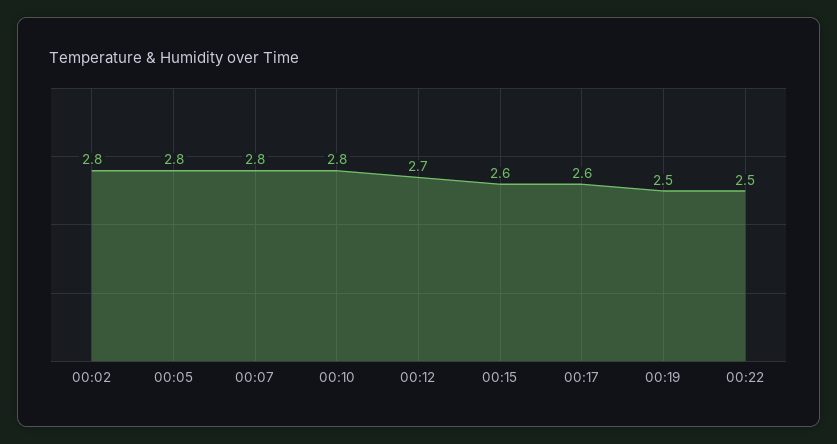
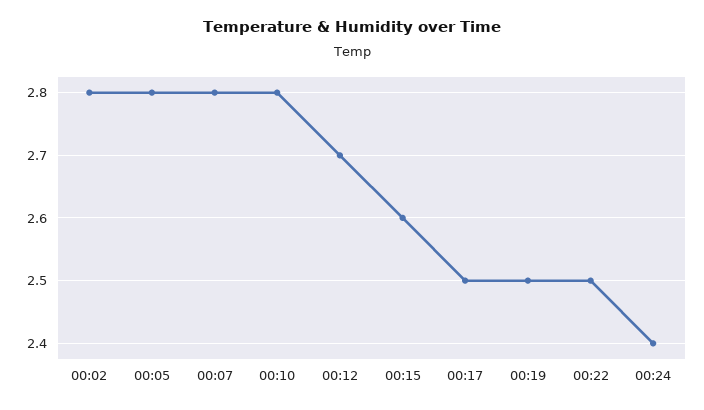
00:17: 2.6 -> 2.5
00:24: none -> 2.4

